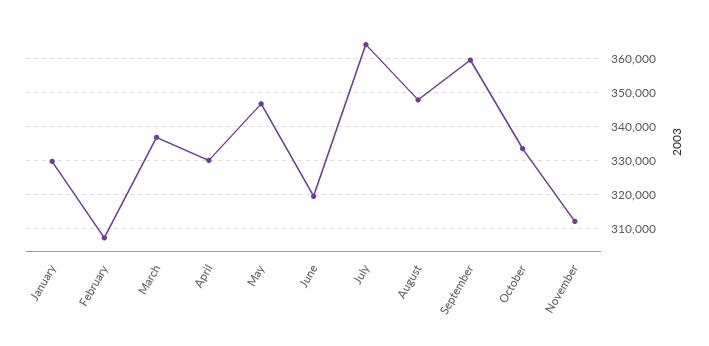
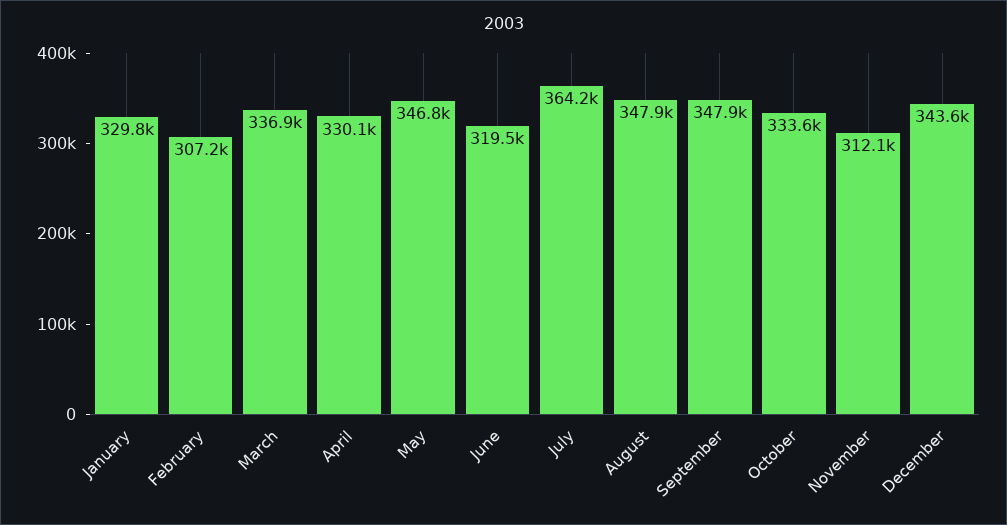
September: 360000 -> 347900
December: none -> 343600

